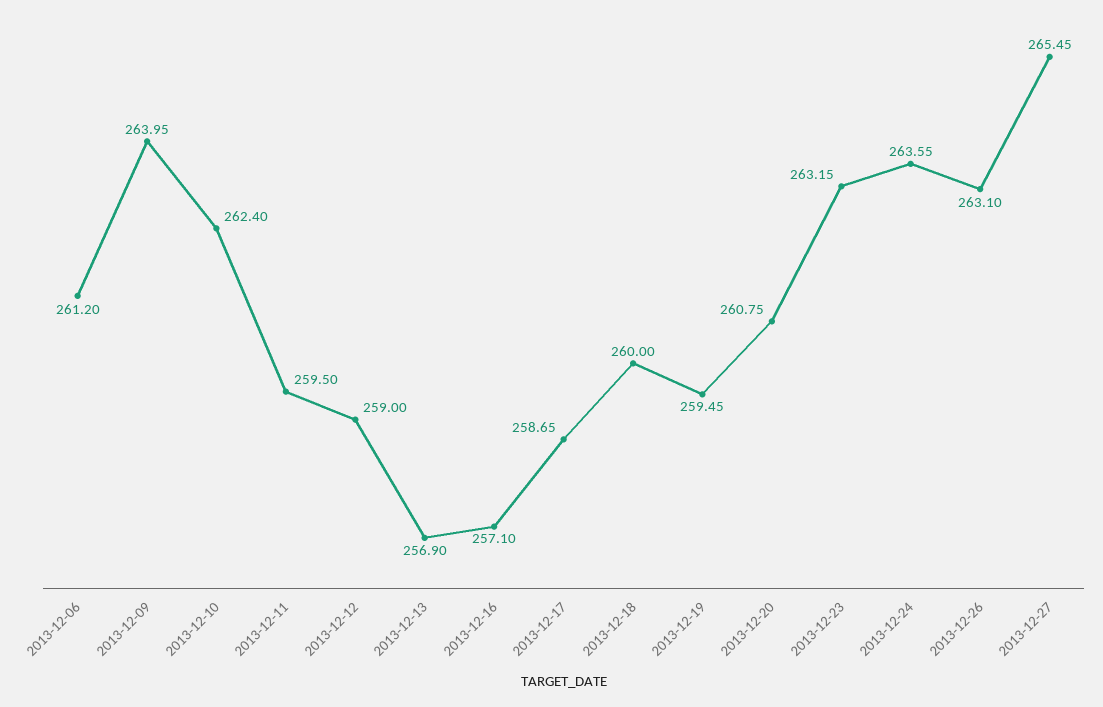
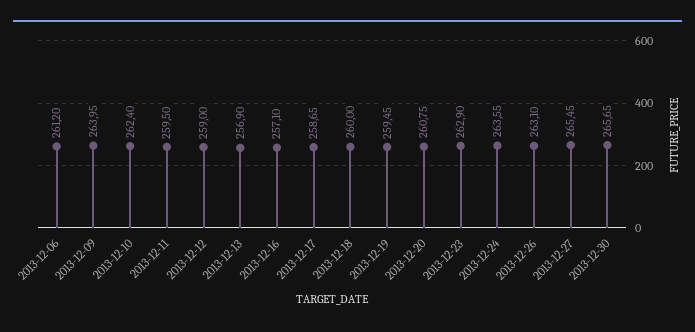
2013-12-23: 263.15 -> 262.9
2013-12-30: none -> 265.65

